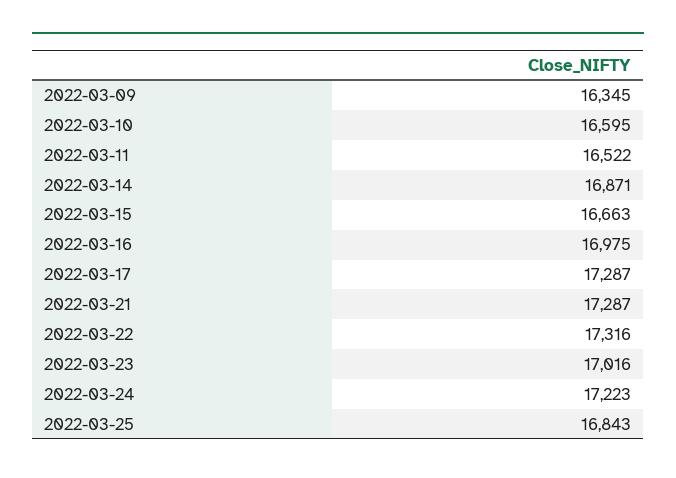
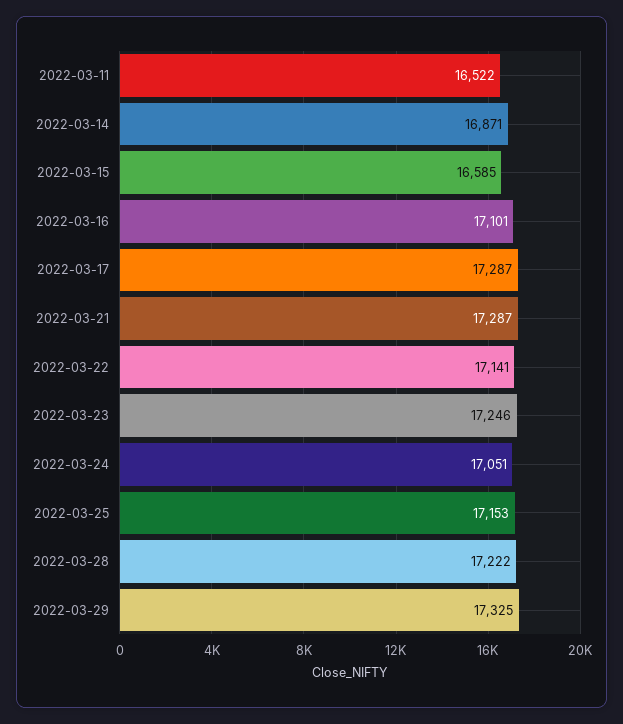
2022-03-09: 16345 -> none
2022-03-10: 16595 -> none
2022-03-15: 16663 -> 16585
2022-03-16: 16975 -> 17101
2022-03-22: 17316 -> 17141
2022-03-23: 17016 -> 17246
2022-03-24: 17223 -> 17051
2022-03-25: 16843 -> 17153
2022-03-28: none -> 17222
2022-03-29: none -> 17325

